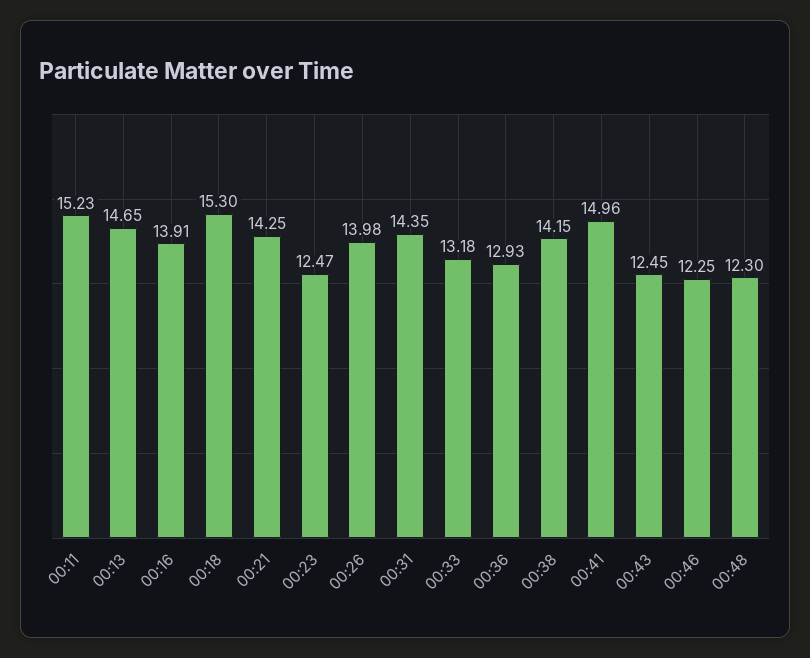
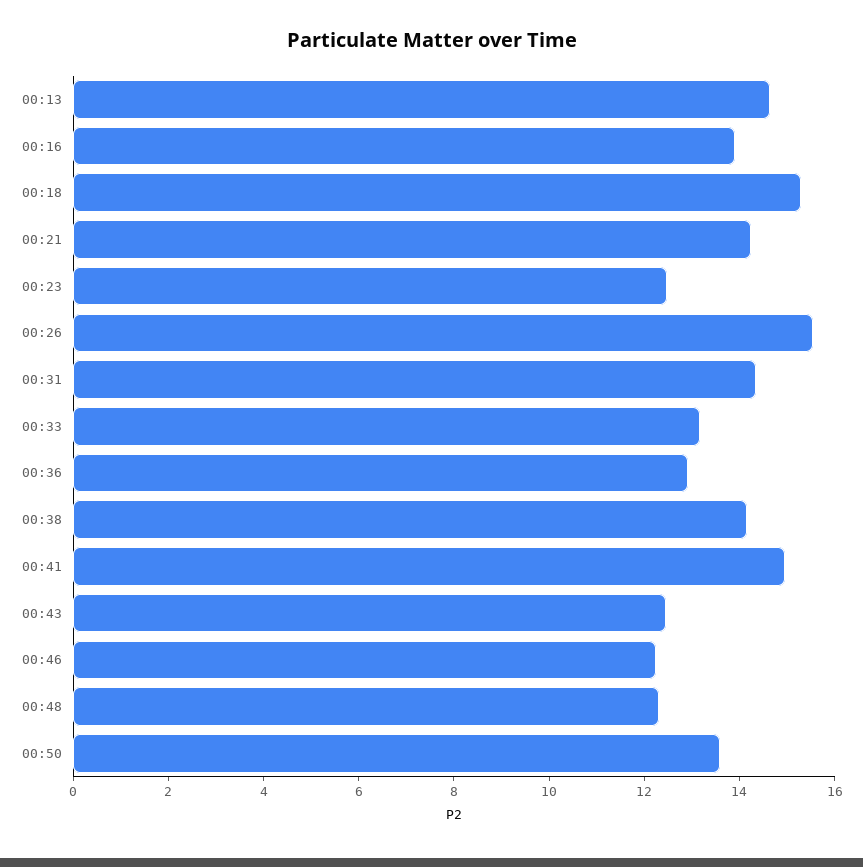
00:11: 15.23 -> none
00:26: 13.98 -> 15.5
00:50: none -> 13.5

